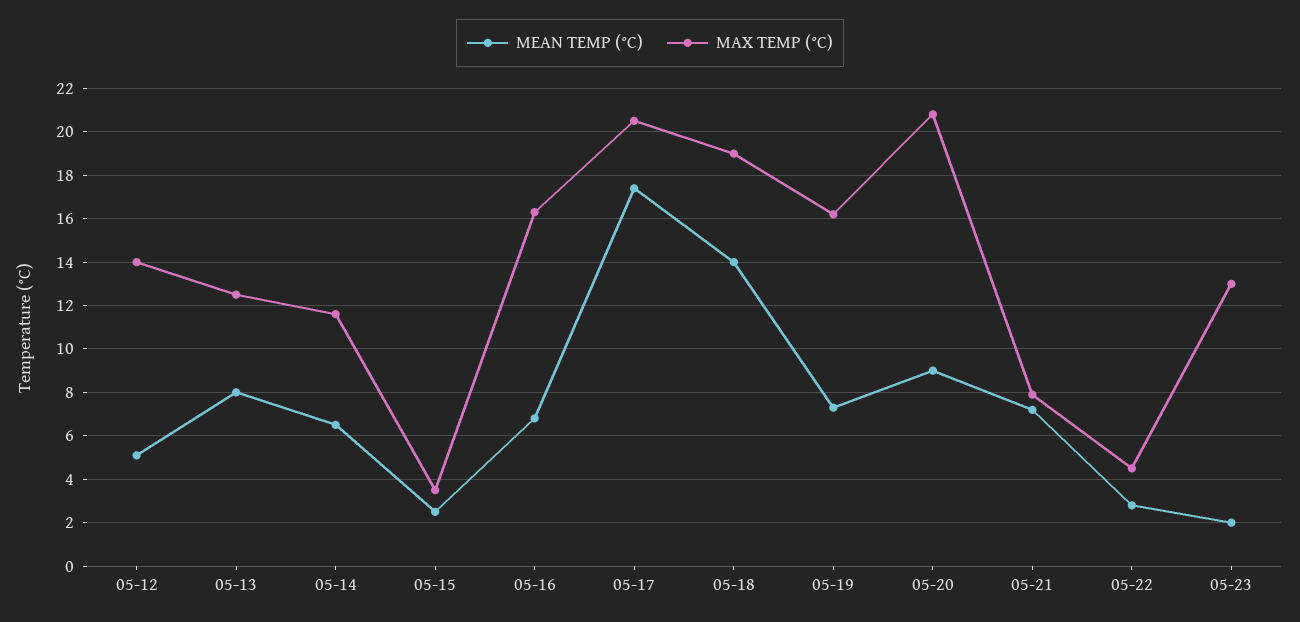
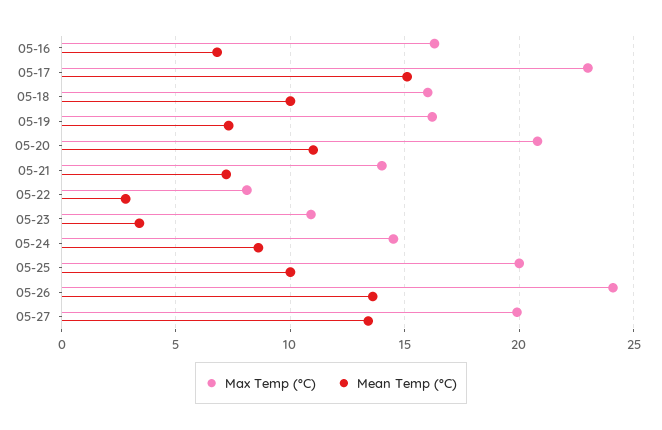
MEAN TEMP (°C), 05-12: 5 -> none
MAX TEMP (°C), 05-12: 14 -> none
MEAN TEMP (°C), 05-13: 8 -> none
MAX TEMP (°C), 05-13: 12.5 -> none
MEAN TEMP (°C), 05-14: 6.5 -> none
MAX TEMP (°C), 05-14: 11.5 -> none
MEAN TEMP (°C), 05-15: 2.5 -> none
MAX TEMP (°C), 05-15: 3.5 -> none
MEAN TEMP (°C), 05-17: 17.5 -> 15
MAX TEMP (°C), 05-17: 20.5 -> 23
MEAN TEMP (°C), 05-18: 14 -> 10
MAX TEMP (°C), 05-18: 19 -> 16
MEAN TEMP (°C), 05-20: 9 -> 11
MAX TEMP (°C), 05-21: 8 -> 14
MAX TEMP (°C), 05-22: 4.5 -> 8
MEAN TEMP (°C), 05-23: 2 -> 3.5
MAX TEMP (°C), 05-23: 13 -> 11
MAX TEMP (°C), 05-24: none -> 14.5
MEAN TEMP (°C), 05-24: none -> 8.5
MAX TEMP (°C), 05-25: none -> 20
MEAN TEMP (°C), 05-25: none -> 10
MAX TEMP (°C), 05-26: none -> 24
MEAN TEMP (°C), 05-26: none -> 13.5
MAX TEMP (°C), 05-27: none -> 20
MEAN TEMP (°C), 05-27: none -> 13.5

